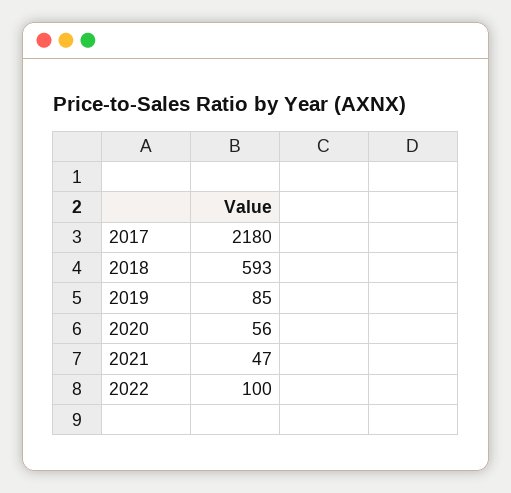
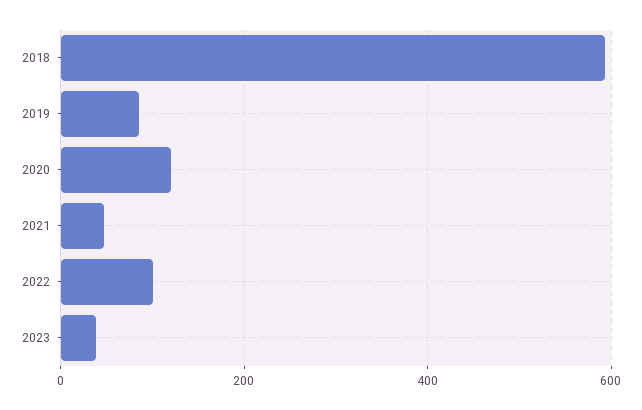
2017: 2180 -> none
2020: 56 -> 120
2023: none -> 40

